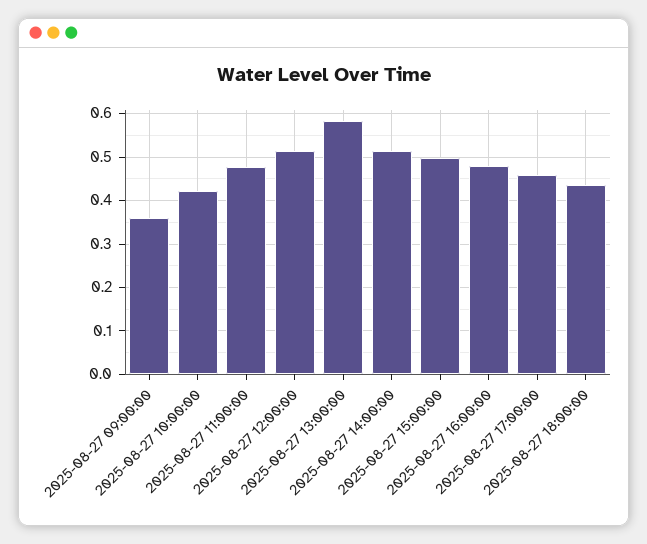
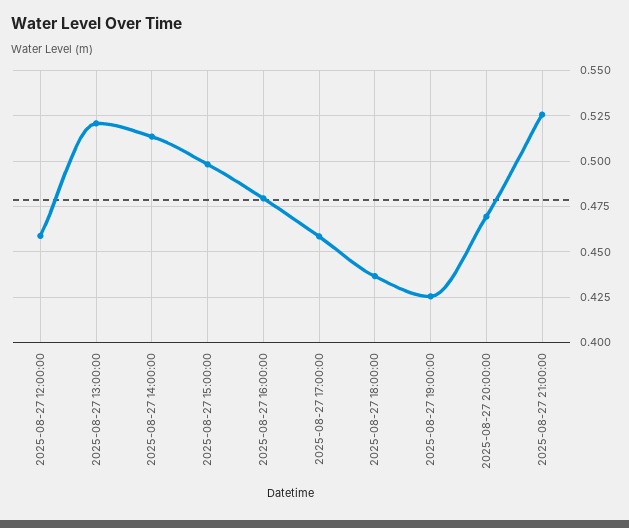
2025-08-27 09:00:00: 0.36 -> none
2025-08-27 10:00:00: 0.42 -> none
2025-08-27 11:00:00: 0.48 -> none
2025-08-27 12:00:00: 0.52 -> 0.46
2025-08-27 13:00:00: 0.58 -> 0.52
2025-08-27 19:00:00: none -> 0.425
2025-08-27 20:00:00: none -> 0.47
2025-08-27 21:00:00: none -> 0.525

